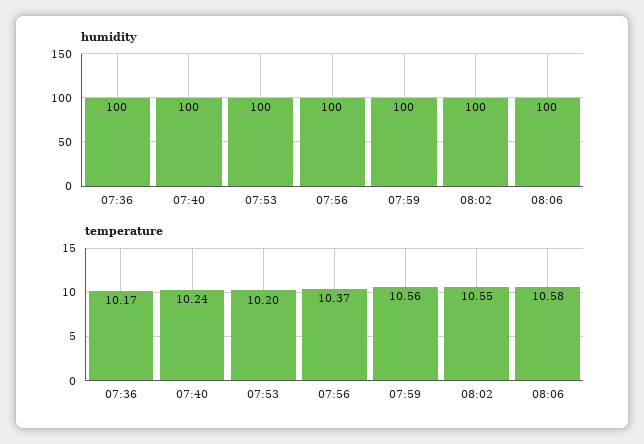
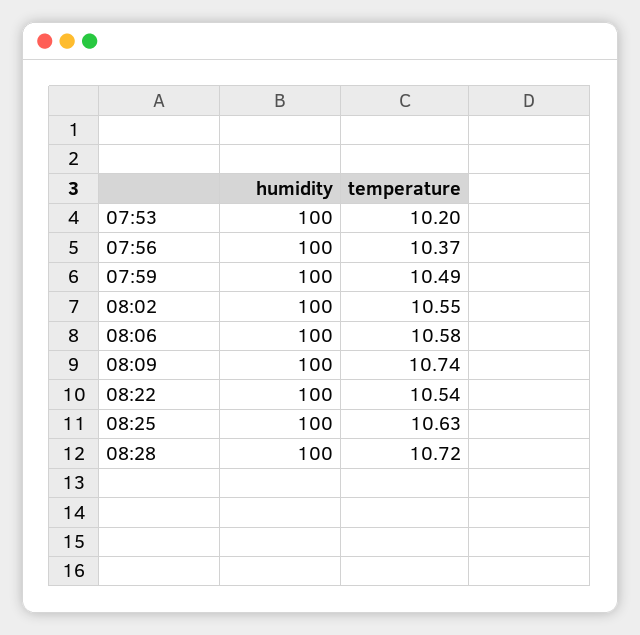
humidity, 07:36: 100 -> none
humidity, 07:40: 100 -> none
temperature, 07:36: 10.17 -> none
temperature, 07:40: 10.24 -> none
temperature, 07:59: 10.56 -> 10.49
humidity, 08:09: none -> 100
temperature, 08:09: none -> 10.74
humidity, 08:22: none -> 100
temperature, 08:22: none -> 10.54
humidity, 08:25: none -> 100
temperature, 08:25: none -> 10.63
humidity, 08:28: none -> 100
temperature, 08:28: none -> 10.72

